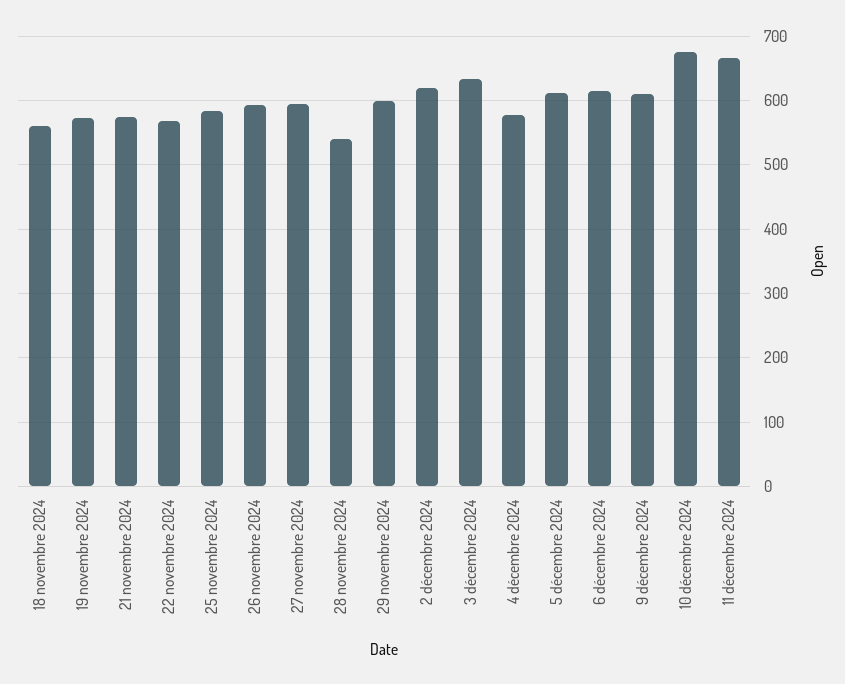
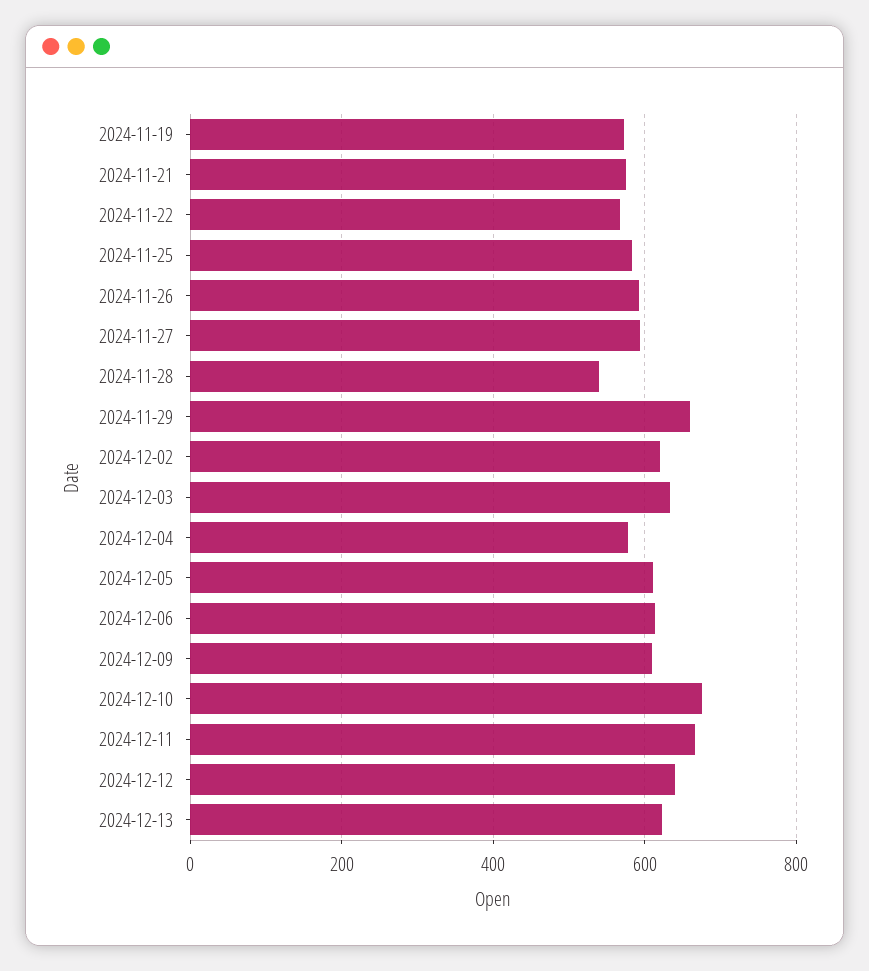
18 novembre 2024: 560 -> none
29 novembre 2024: 600 -> 660
2024-12-12: none -> 640
2024-12-13: none -> 620

